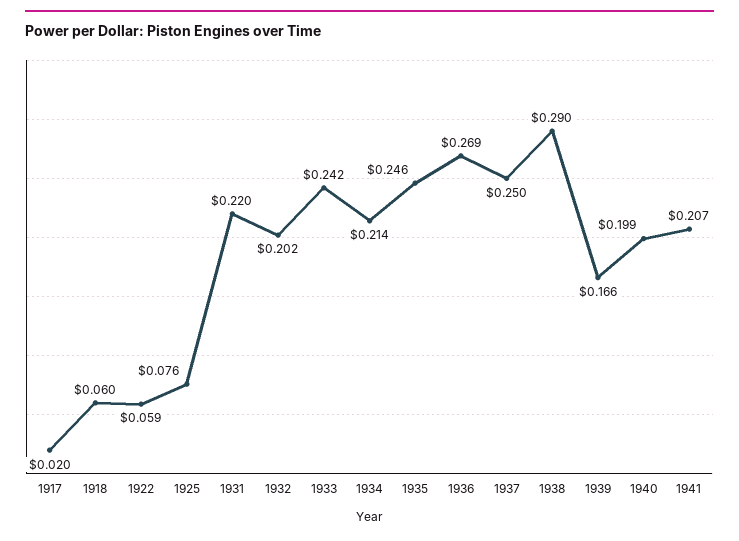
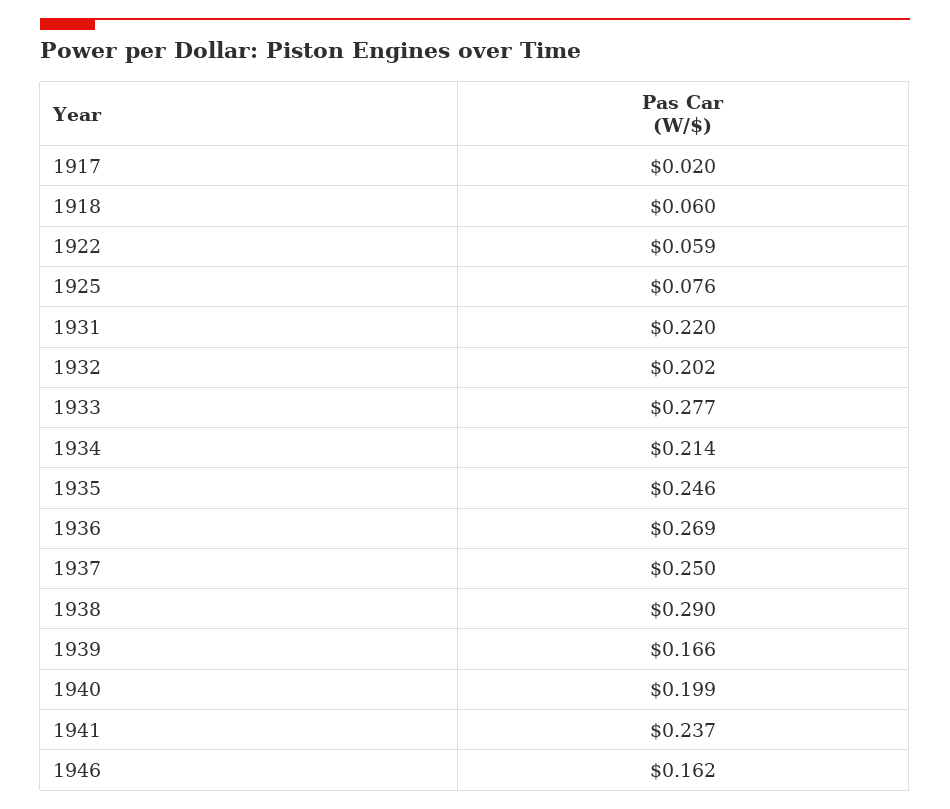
1933: 0.242 -> 0.277
1941: 0.207 -> 0.237
1946: none -> 0.162

